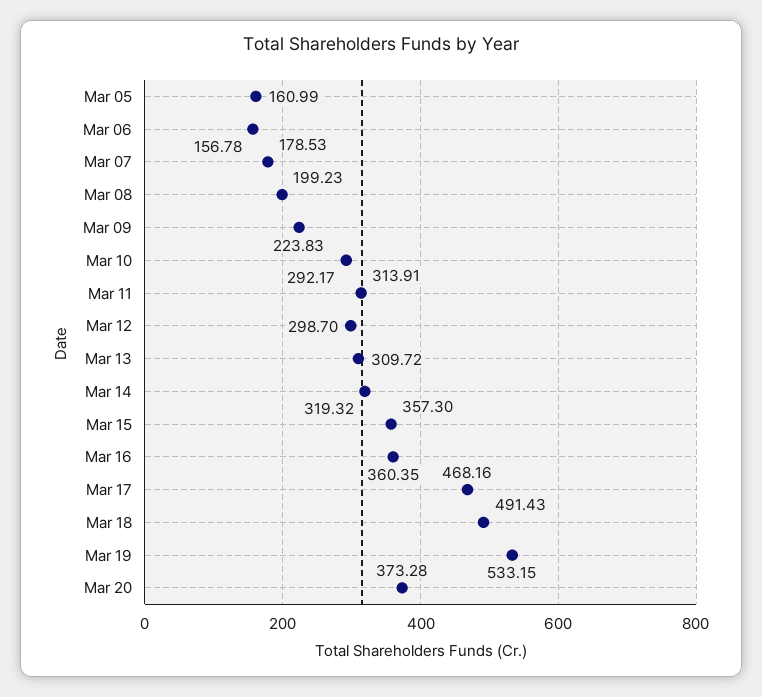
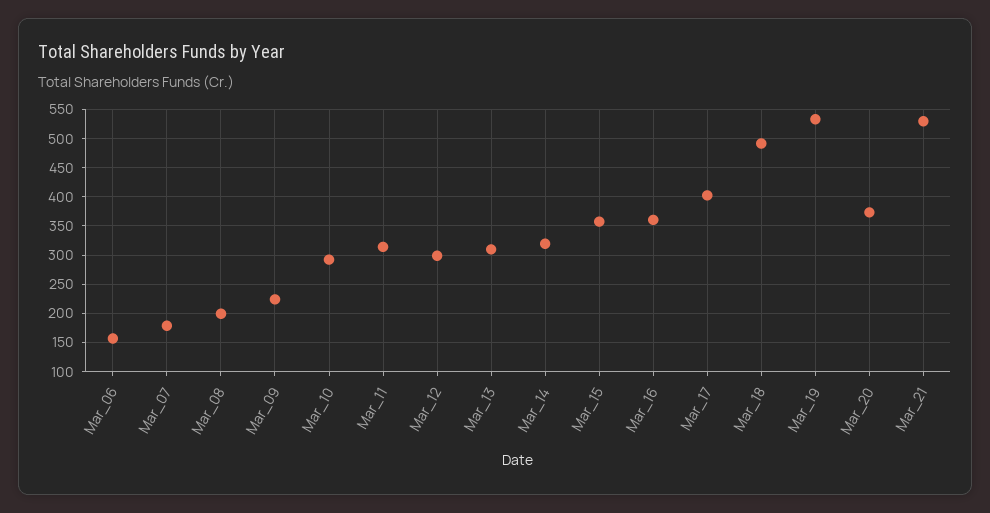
Mar 05: 160.99 -> none
Mar 17: 468.16 -> 400
Mar_21: none -> 525

